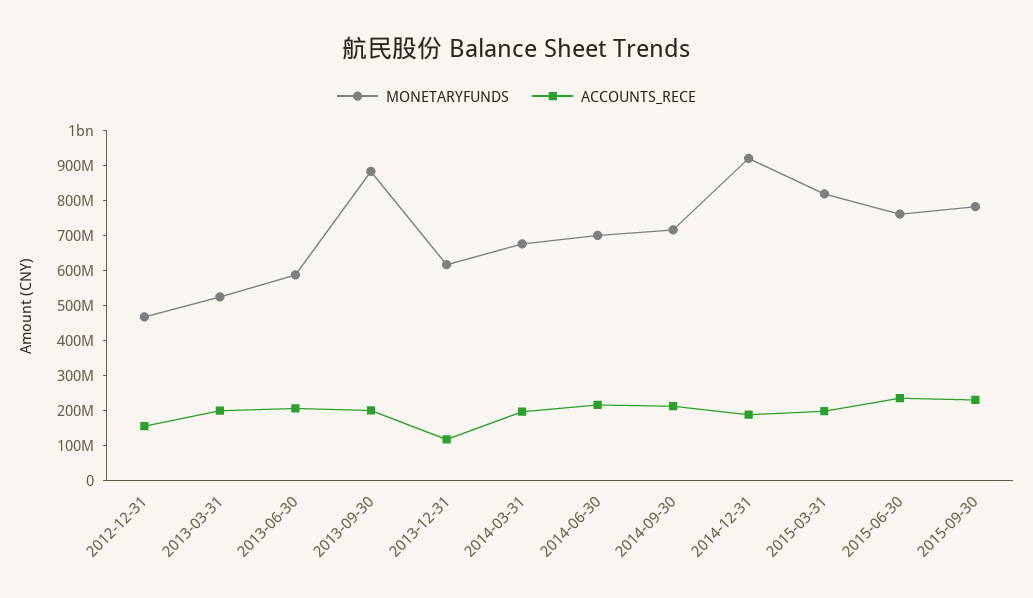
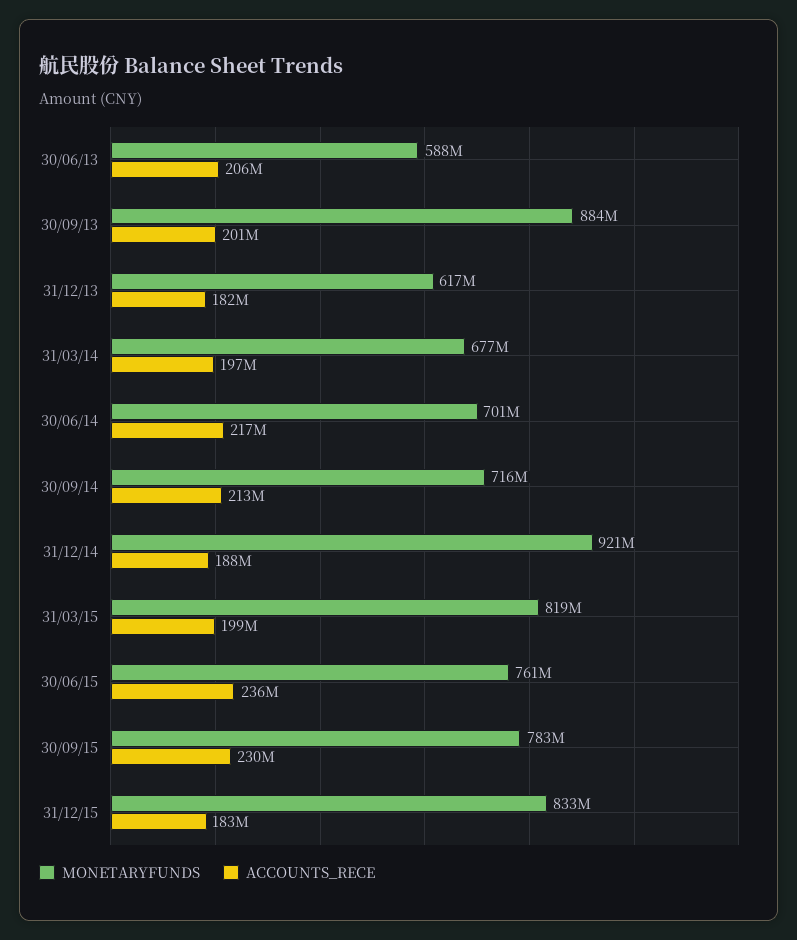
MONETARYFUNDS, 2012-12-31: 475000000 -> none
ACCOUNTS_RECE, 2012-12-31: 150000000 -> none
MONETARYFUNDS, 2013-03-31: 525000000 -> none
ACCOUNTS_RECE, 2013-03-31: 200000000 -> none
ACCOUNTS_RECE, 2013-12-31: 125000000 -> 182000000
MONETARYFUNDS, 31/12/15: none -> 833000000
ACCOUNTS_RECE, 31/12/15: none -> 183000000

